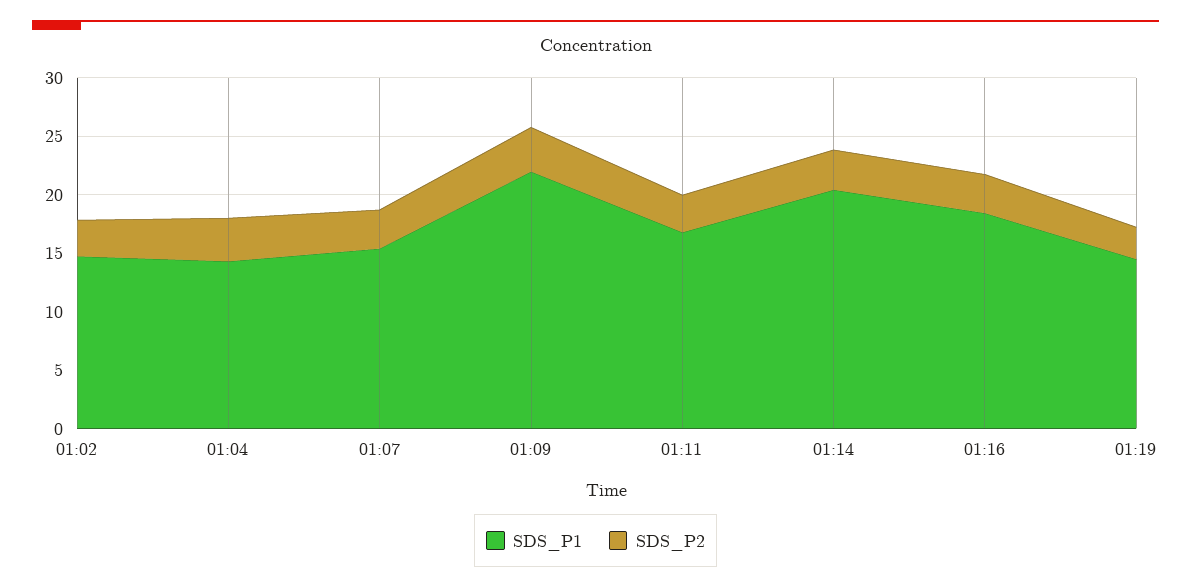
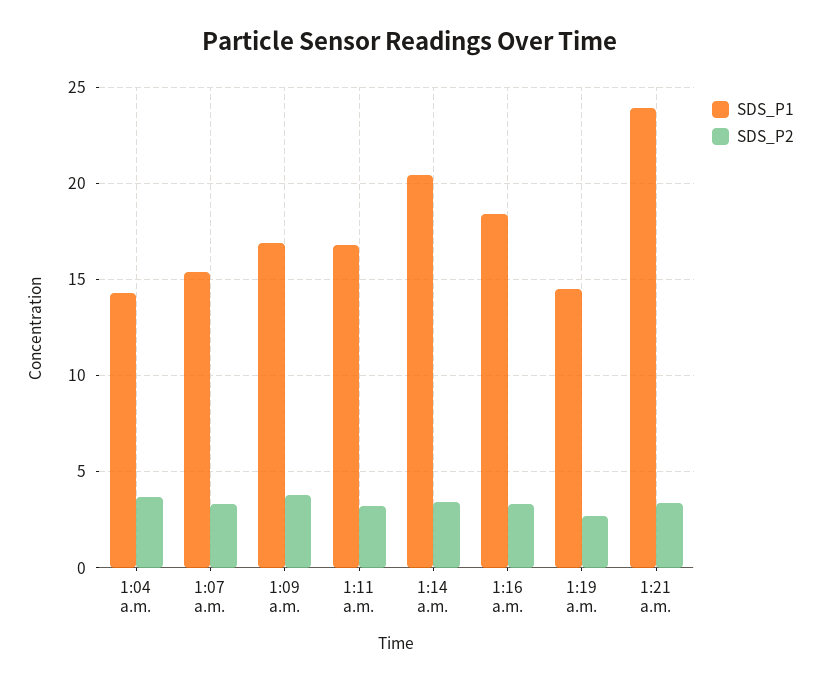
SDS_P1, 01:02: 15 -> none
SDS_P2, 01:02: 3 -> none
SDS_P1, 01:09: 22 -> 17
SDS_P1, 1:21 a.m.: none -> 24
SDS_P2, 1:21 a.m.: none -> 3.5

